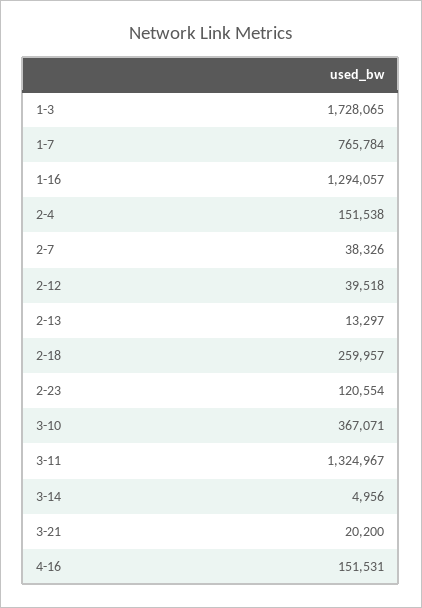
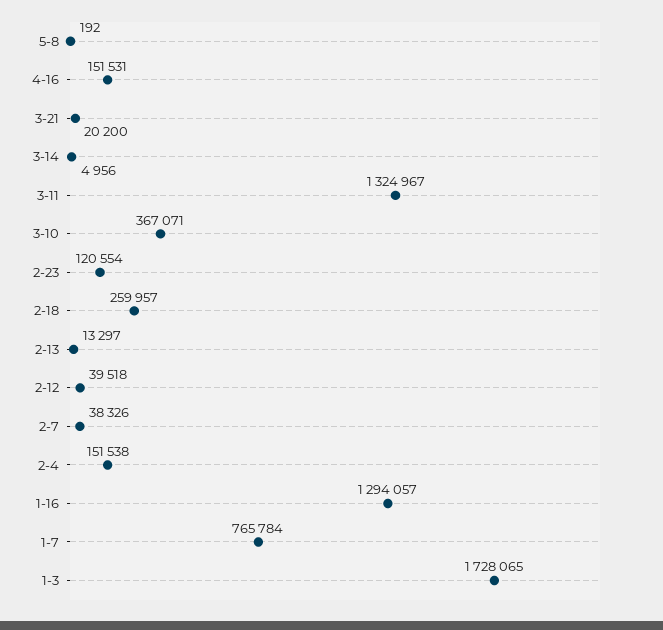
5-8: none -> 192

